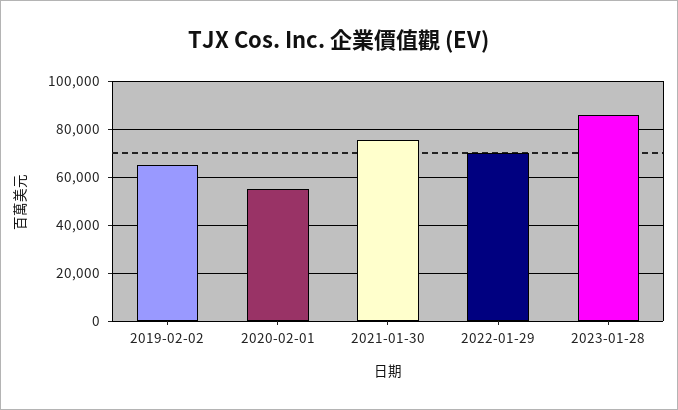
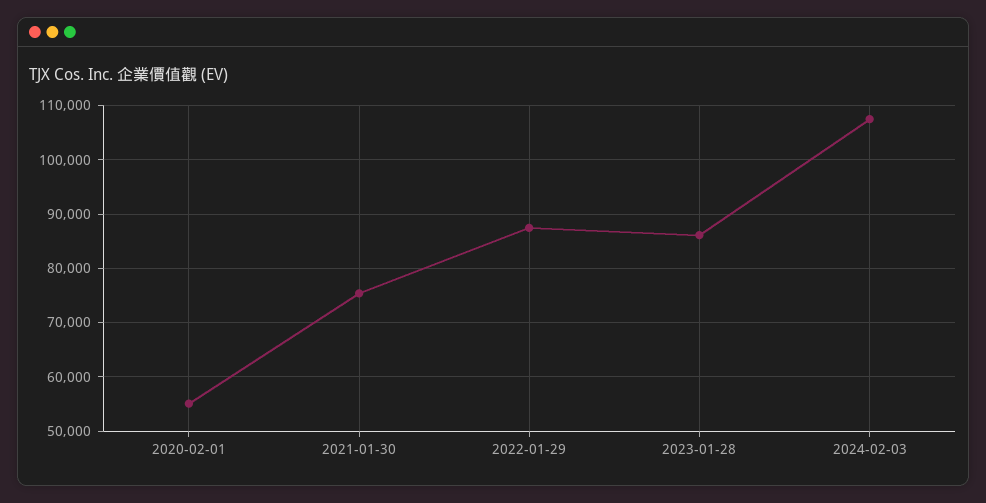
2019-02-02: 65000 -> none
2022-01-29: 70000 -> 88000
2024-02-03: none -> 108000

